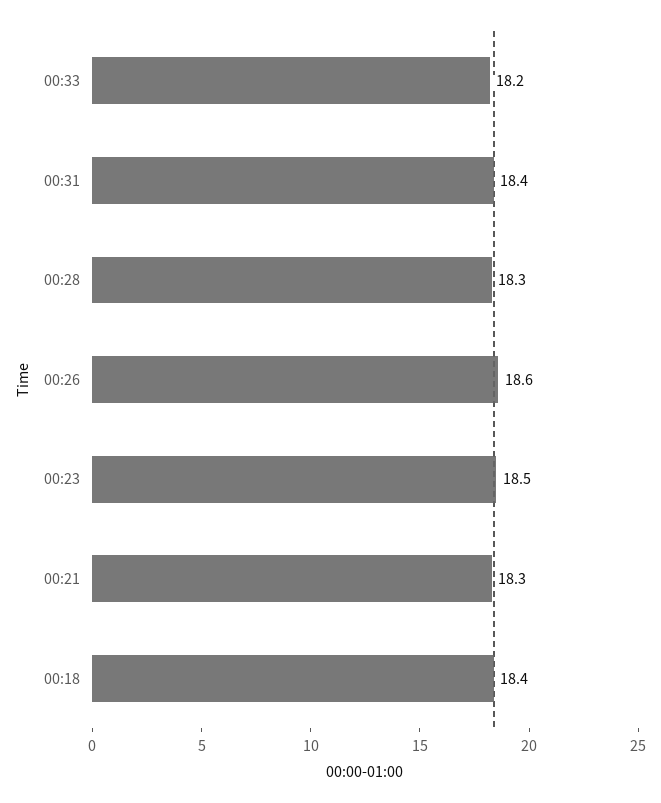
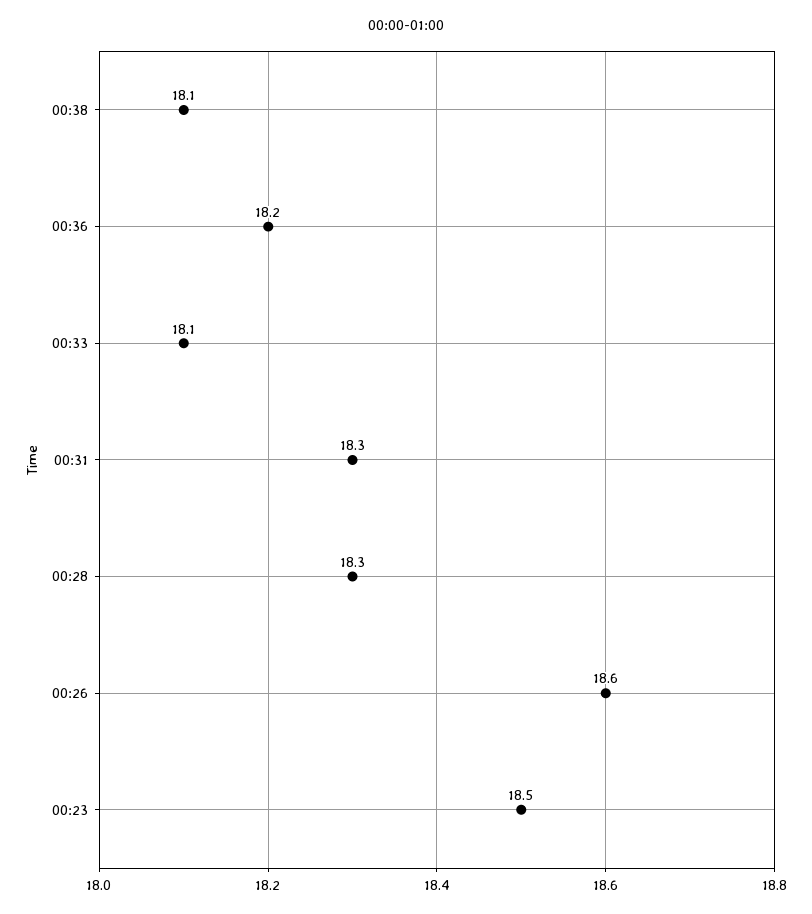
00:33: 18.2 -> 18.1
00:31: 18.4 -> 18.3
00:21: 18.3 -> none
00:18: 18.4 -> none
00:38: none -> 18.1
00:36: none -> 18.2

